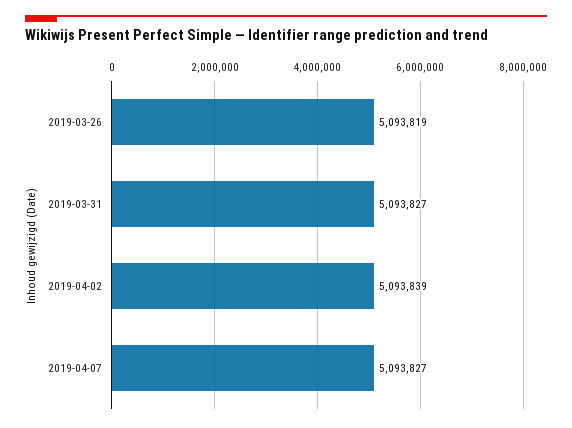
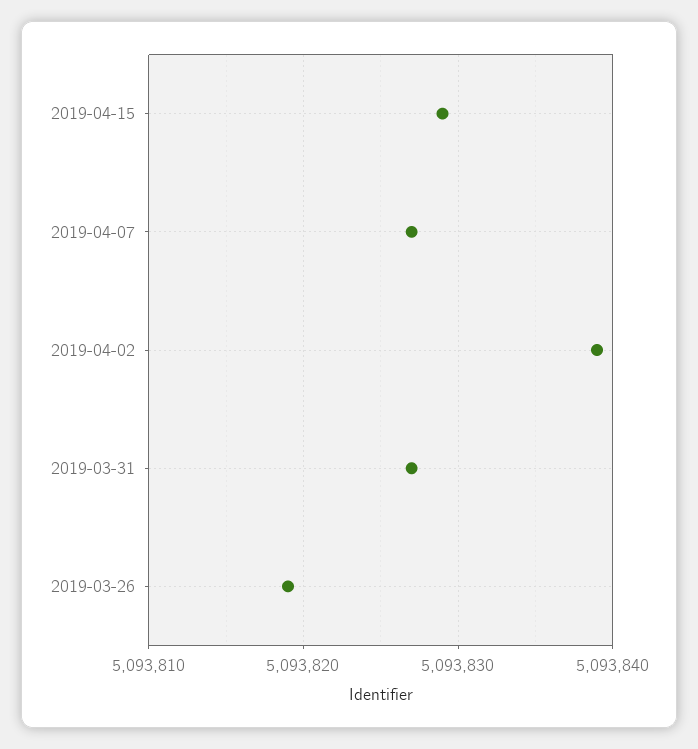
2019-04-15: none -> 5093829

